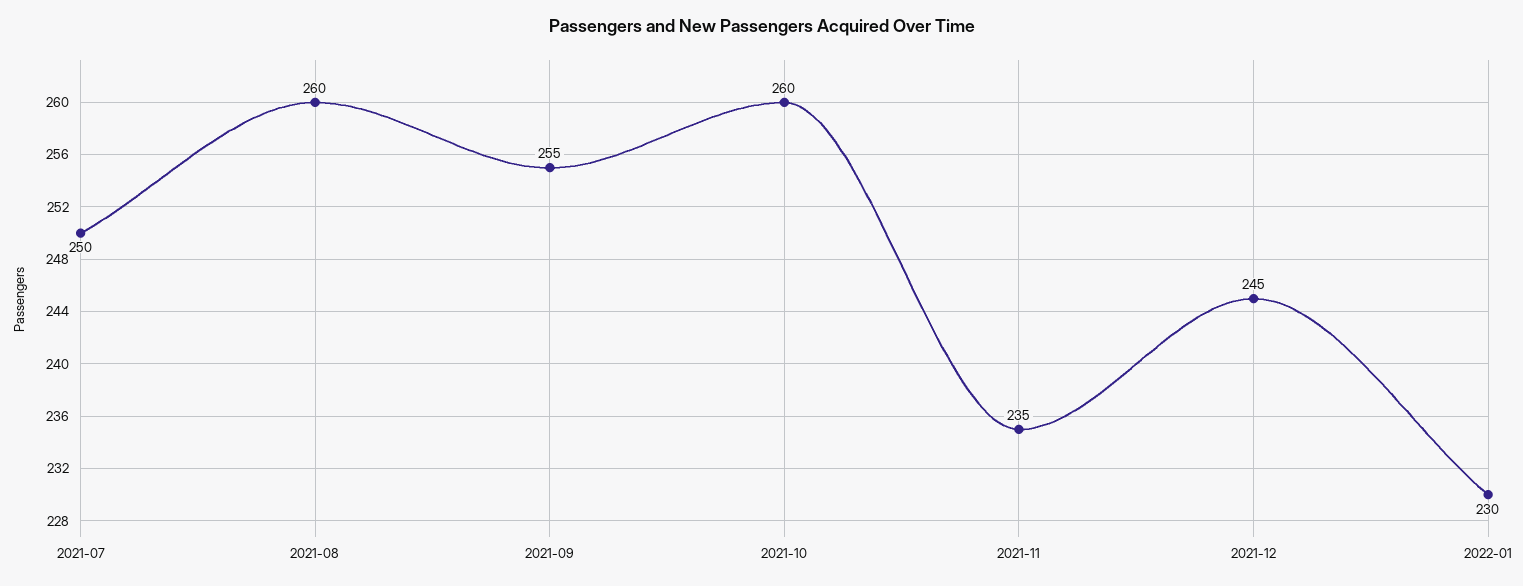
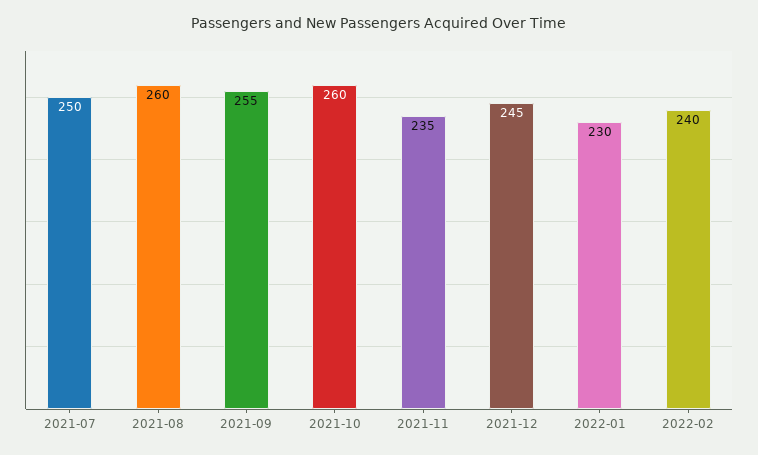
2022-02: none -> 240

